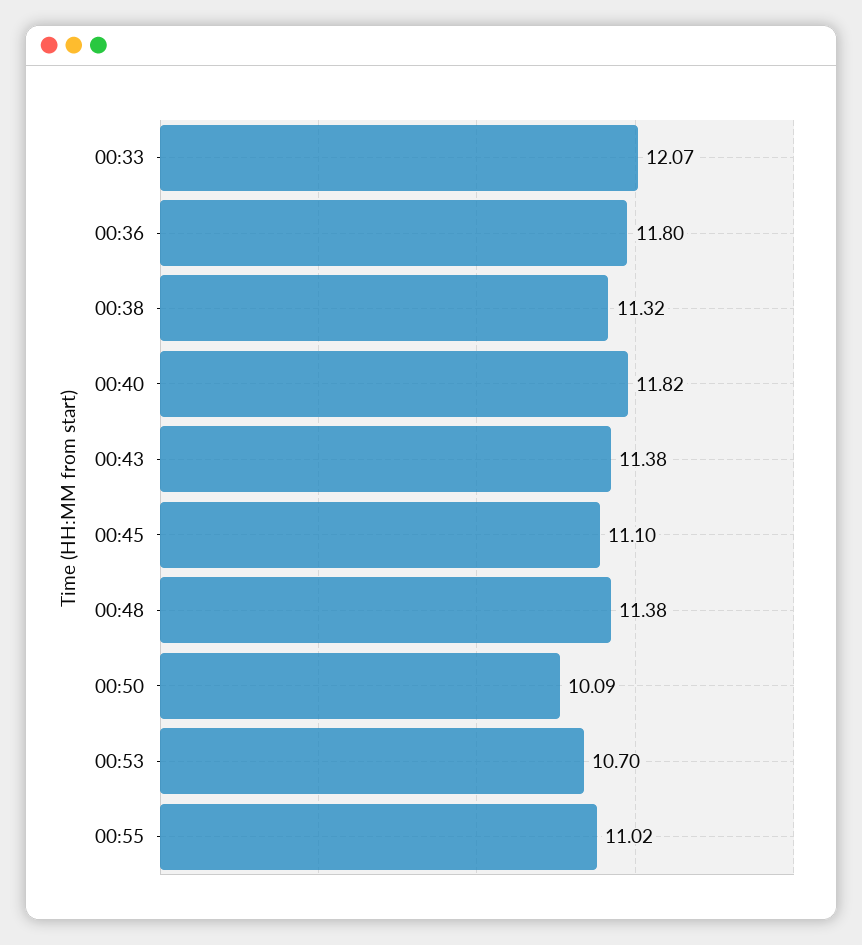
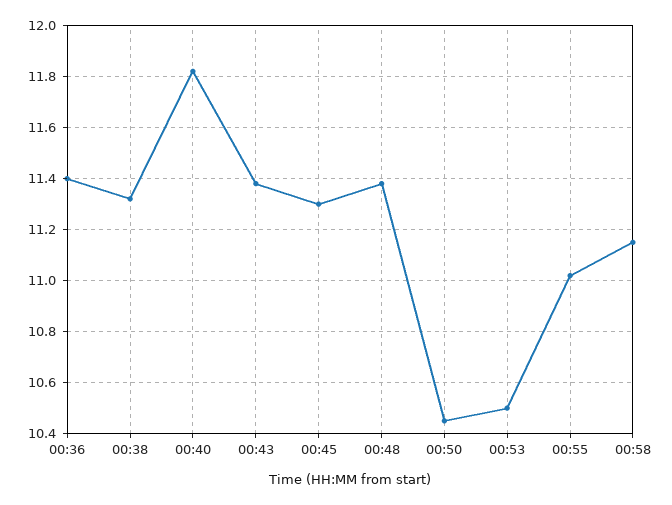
00:33: 12.07 -> none
00:36: 11.8 -> 11.4
00:45: 11.1 -> 11.3
00:50: 10.09 -> 10.45
00:53: 10.7 -> 10.5
00:58: none -> 11.15

